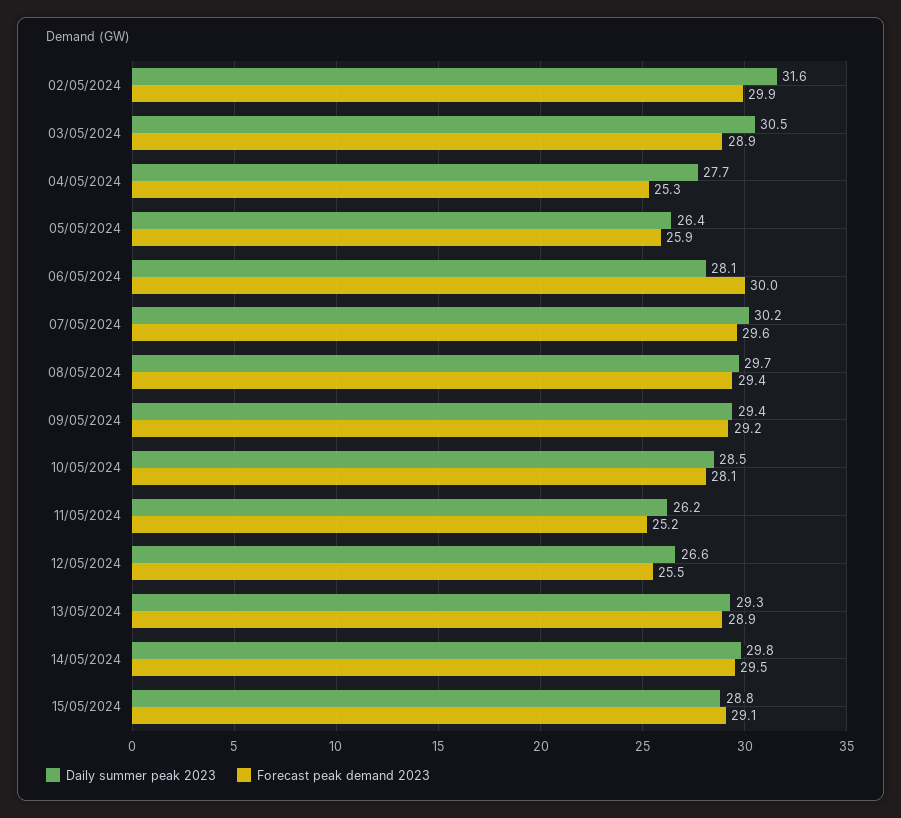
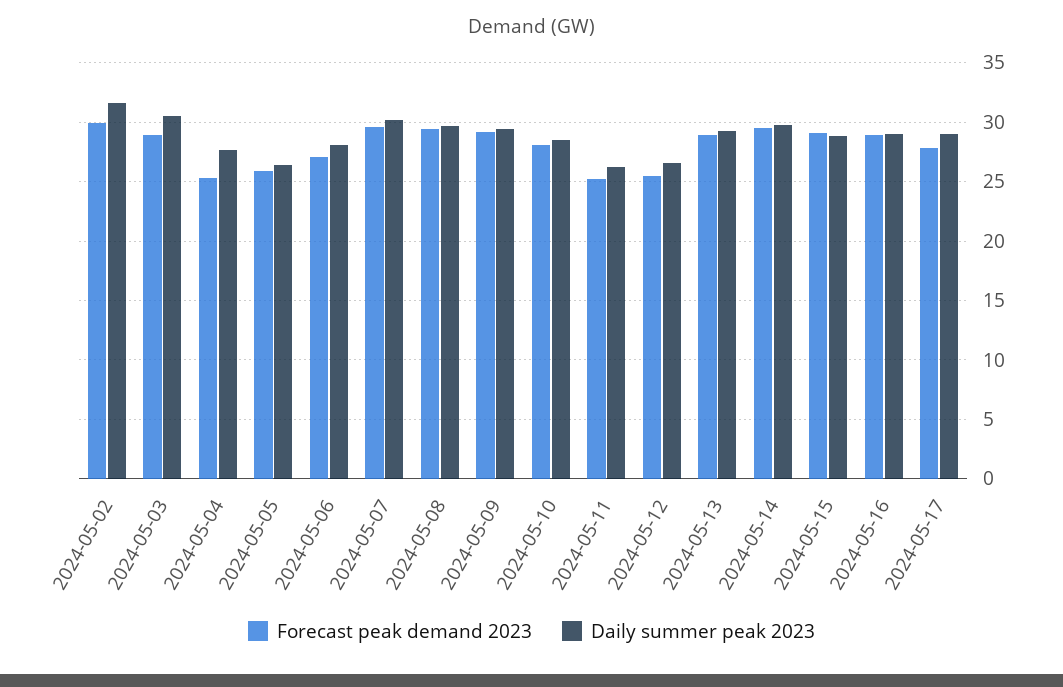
Forecast peak demand 2023, 06/05/2024: 30 -> 27
Forecast peak demand 2023, 2024-05-16: none -> 29
Daily summer peak 2023, 2024-05-16: none -> 29
Forecast peak demand 2023, 2024-05-17: none -> 28
Daily summer peak 2023, 2024-05-17: none -> 29

